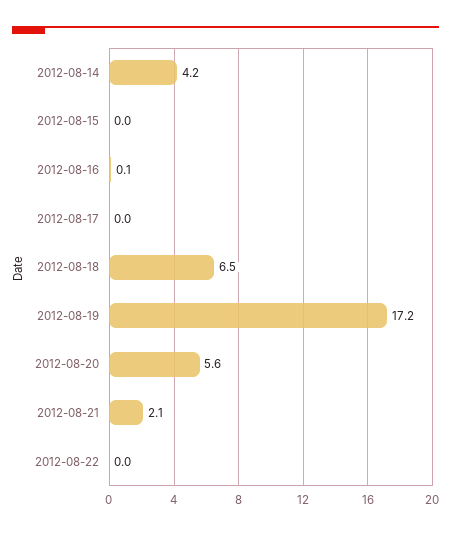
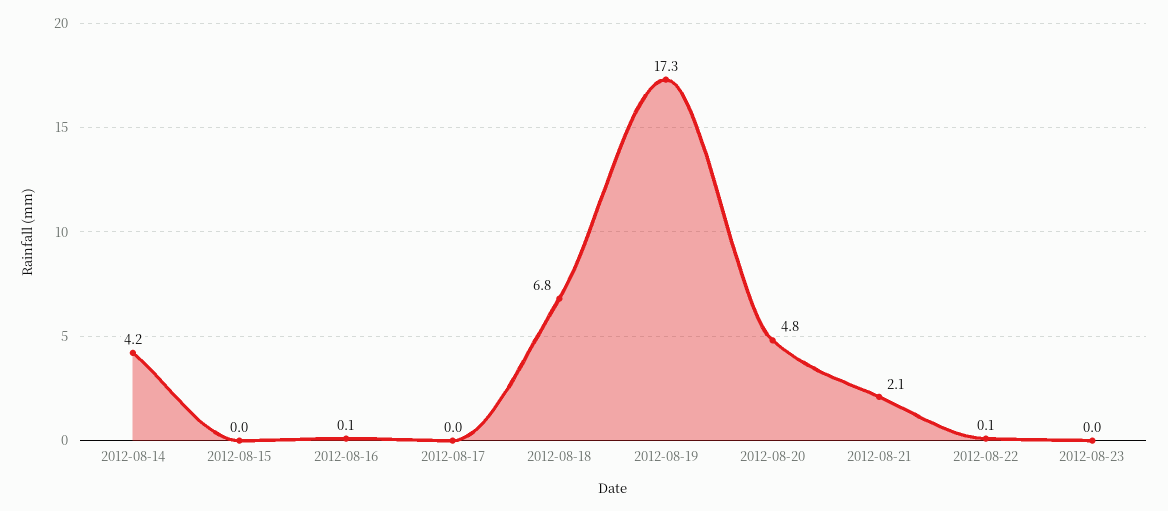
2012-08-18: 6.5 -> 6.8
2012-08-19: 17.2 -> 17.3
2012-08-20: 5.6 -> 4.8
2012-08-22: 0 -> 0.1
2012-08-23: none -> 0

